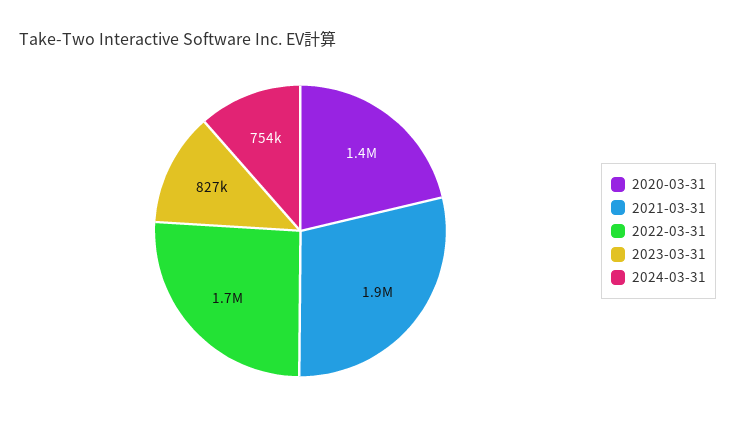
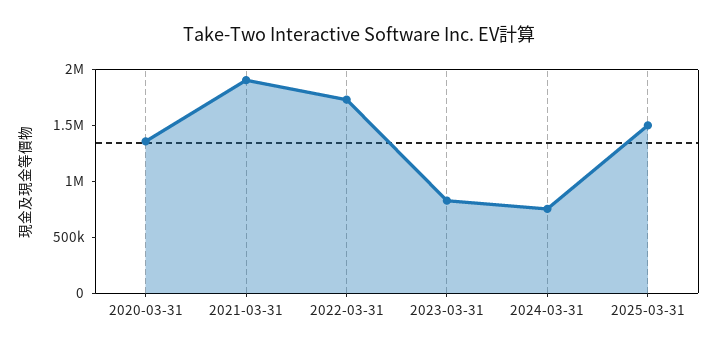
2025-03-31: none -> 1500000

